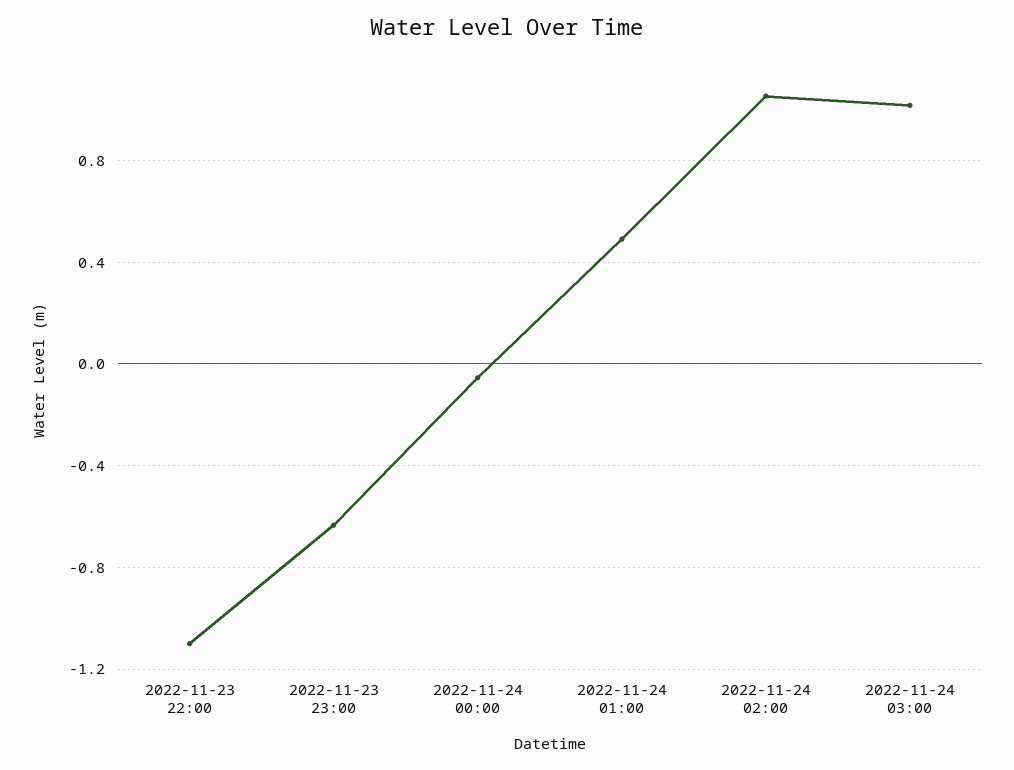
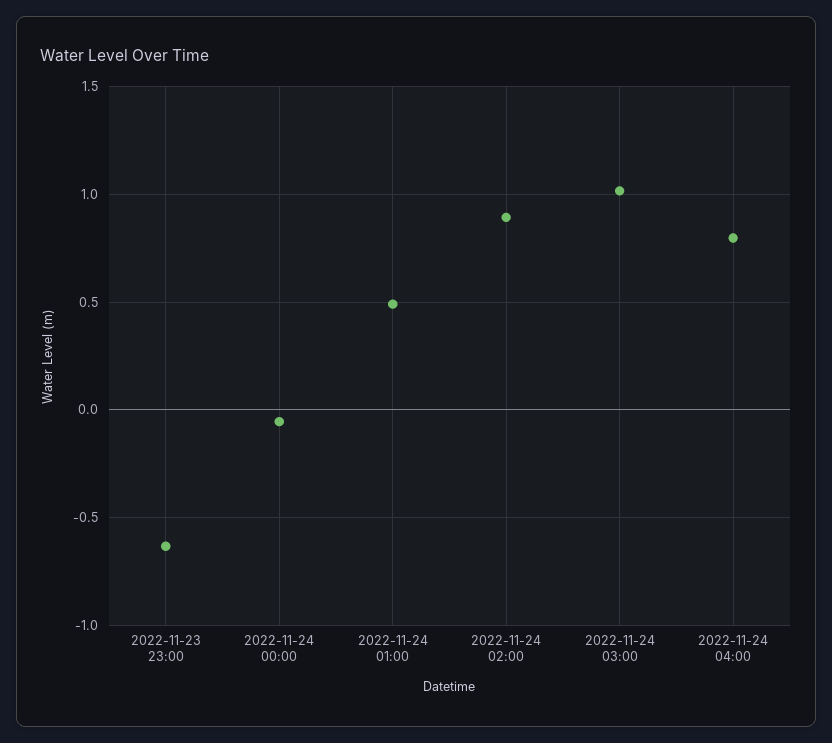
2022-11-23 22:00: -1.1 -> none
2022-11-24 02:00: 1.05 -> 0.9
2022-11-24 04:00: none -> 0.8

